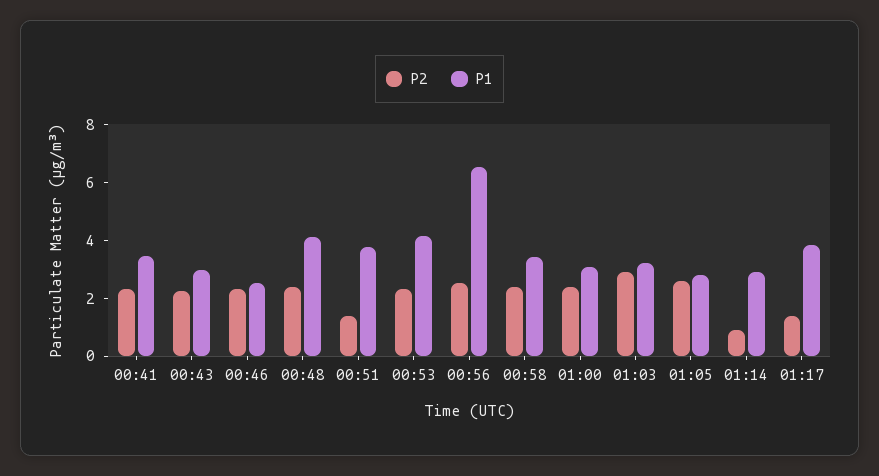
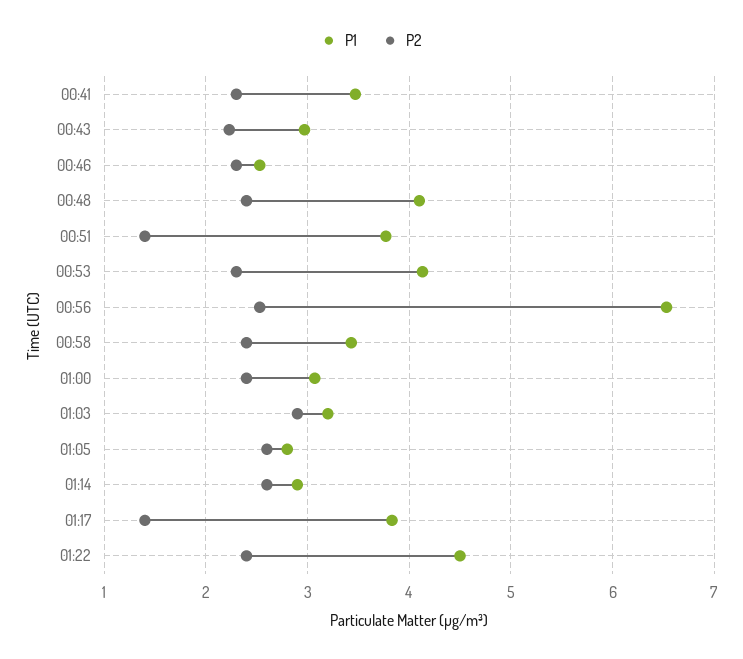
P2, 01:14: 1 -> 2.6
P1, 01:22: none -> 4.5
P2, 01:22: none -> 2.4

